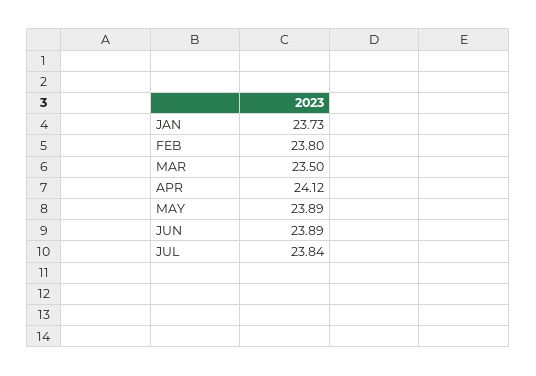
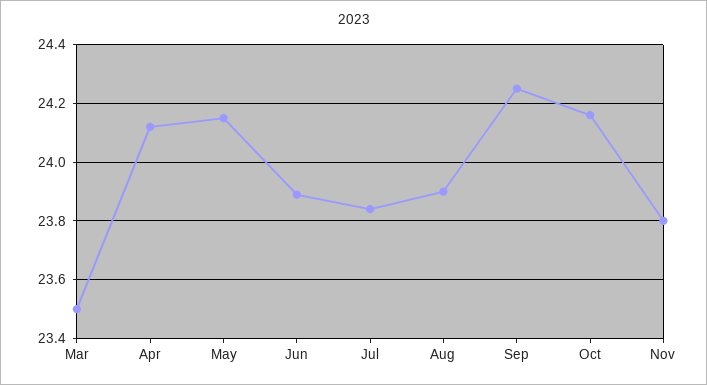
JAN: 23.73 -> none
FEB: 23.8 -> none
MAY: 23.89 -> 24.15
Aug: none -> 23.9
Sep: none -> 24.25
Oct: none -> 24.15
Nov: none -> 23.8

